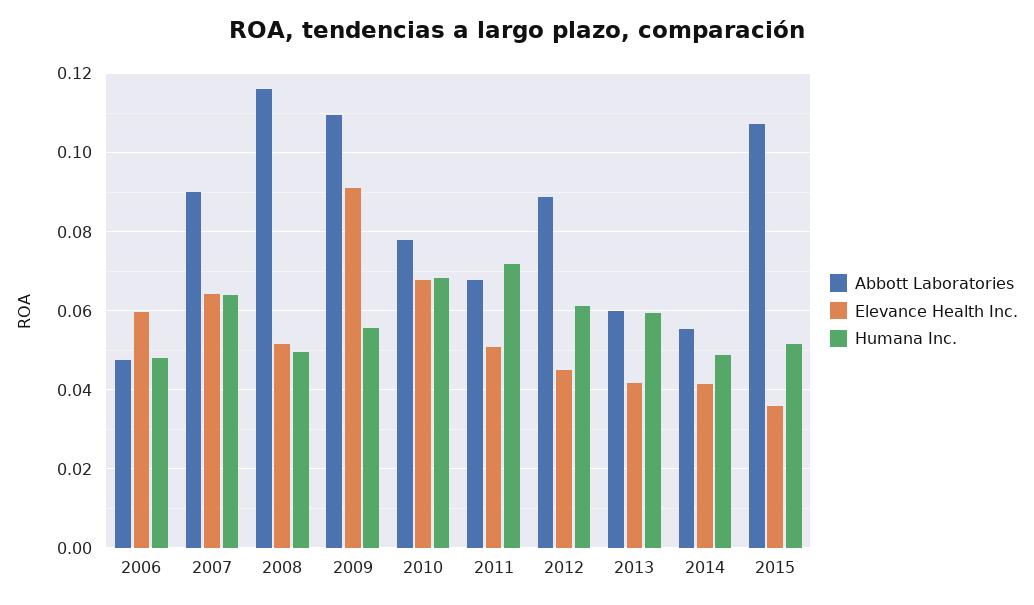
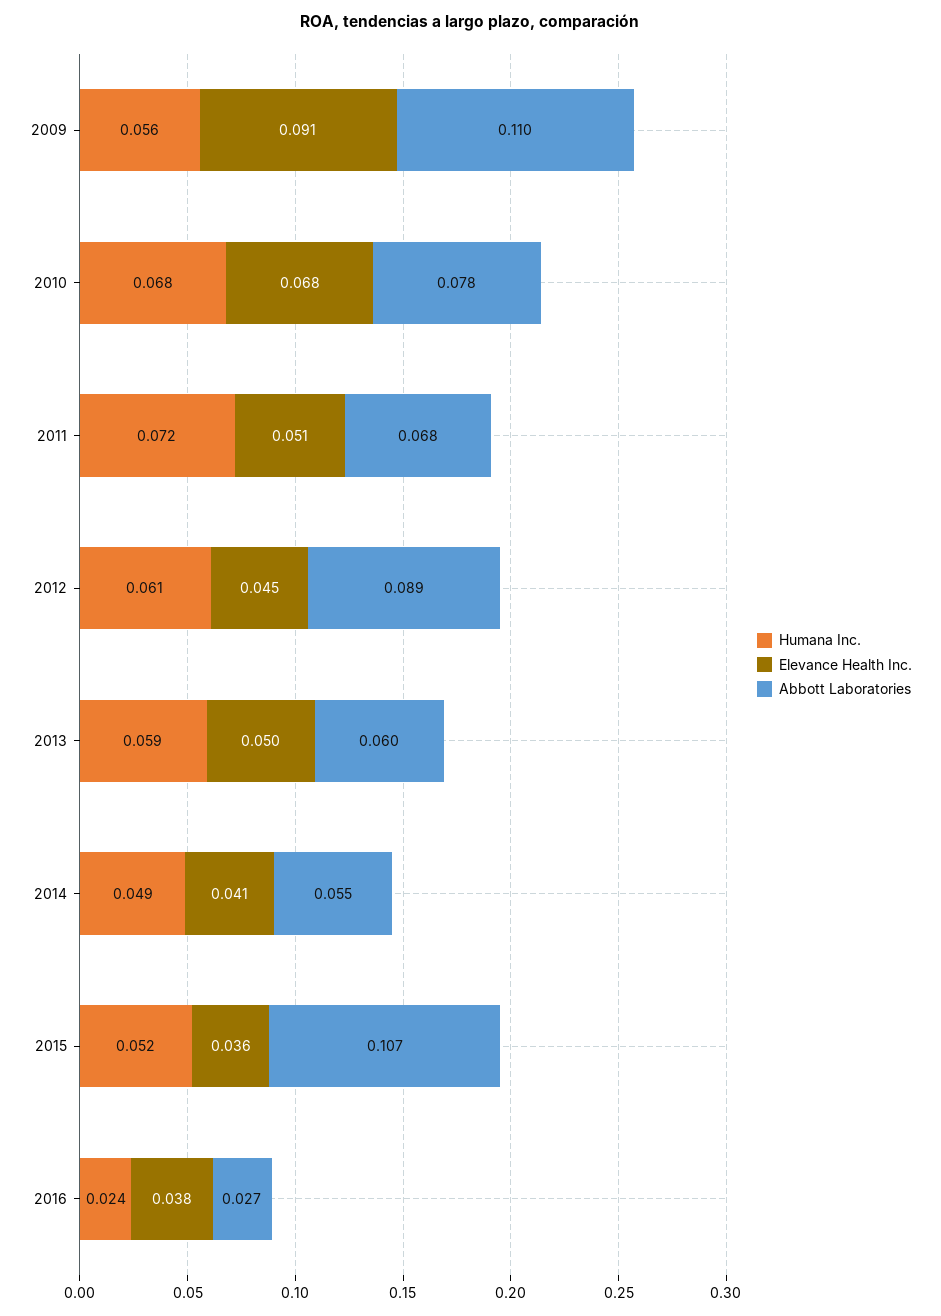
Abbott Laboratories, 2006: 0.048 -> none
Elevance Health Inc., 2006: 0.06 -> none
Humana Inc., 2006: 0.048 -> none
Abbott Laboratories, 2007: 0.09 -> none
Elevance Health Inc., 2007: 0.064 -> none
Humana Inc., 2007: 0.064 -> none
Abbott Laboratories, 2008: 0.116 -> none
Elevance Health Inc., 2008: 0.052 -> none
Humana Inc., 2008: 0.05 -> none
Elevance Health Inc., 2013: 0.042 -> 0.05
Humana Inc., 2016: none -> 0.024
Elevance Health Inc., 2016: none -> 0.038
Abbott Laboratories, 2016: none -> 0.027

